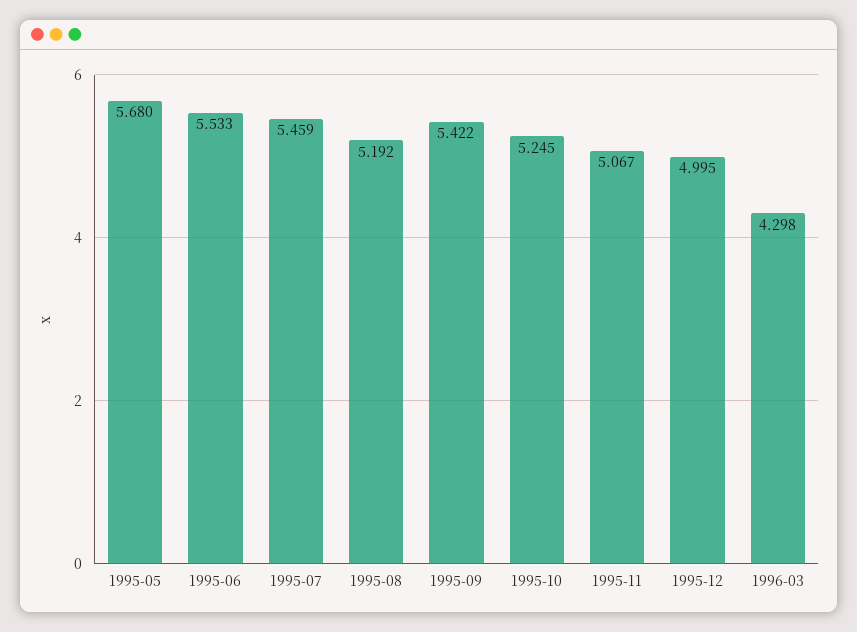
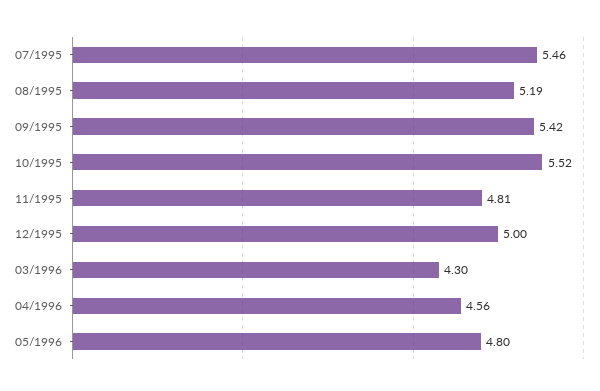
1995-05: 5.68 -> none
1995-06: 5.533 -> none
1995-10: 5.245 -> 5.52
1995-11: 5.067 -> 4.81
04/1996: none -> 4.56
05/1996: none -> 4.8

